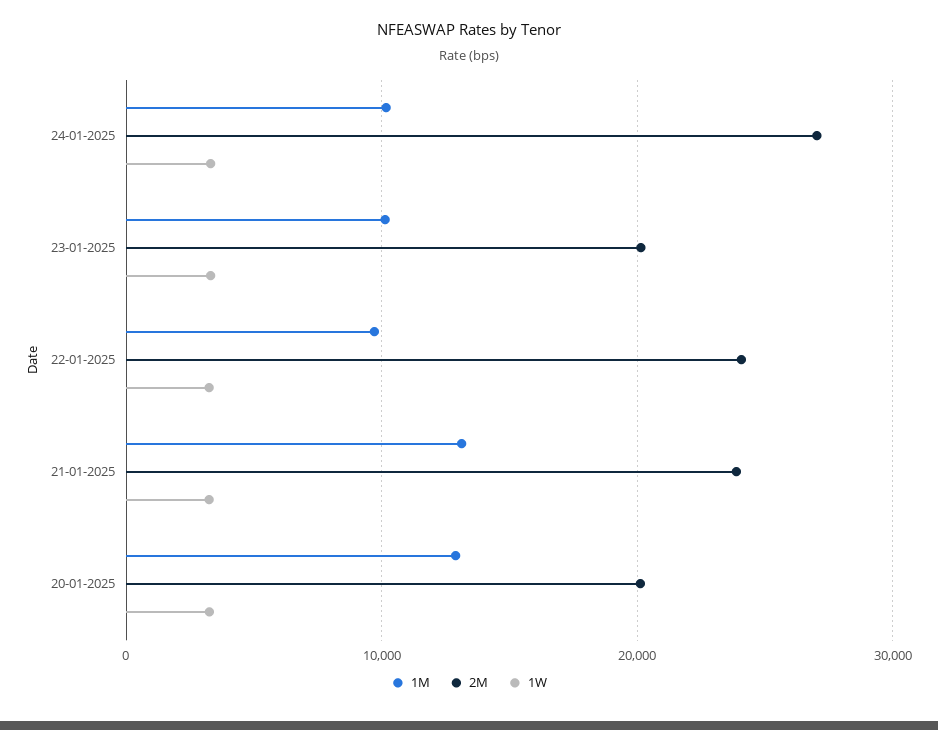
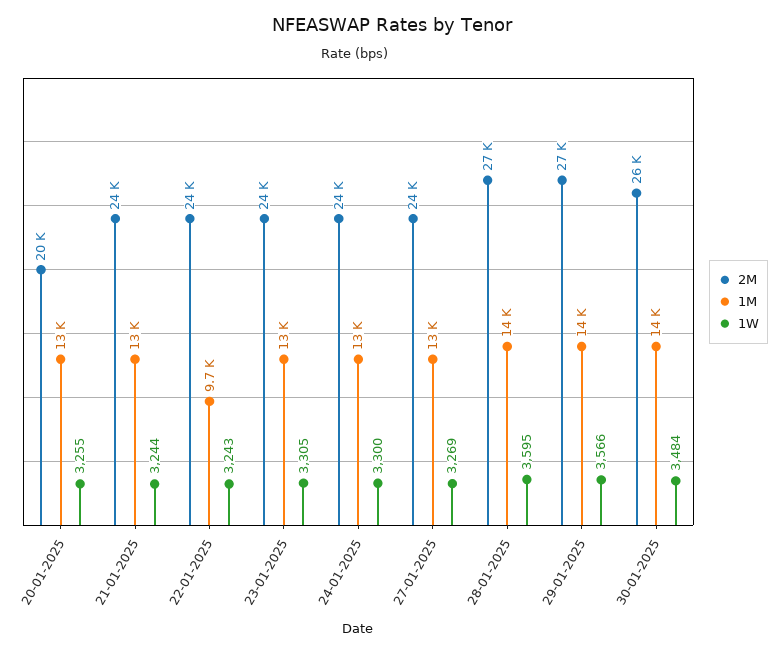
1M, 24-01-2025: 10000 -> 13000
2M, 24-01-2025: 27000 -> 24000
1M, 23-01-2025: 10000 -> 13000
2M, 23-01-2025: 20000 -> 24000
2M, 27-01-2025: none -> 24000
1M, 27-01-2025: none -> 13000
1W, 27-01-2025: none -> 3269
2M, 28-01-2025: none -> 27000
1M, 28-01-2025: none -> 14000
1W, 28-01-2025: none -> 3595
2M, 29-01-2025: none -> 27000
1M, 29-01-2025: none -> 14000
1W, 29-01-2025: none -> 3566
2M, 30-01-2025: none -> 26000
1M, 30-01-2025: none -> 14000
1W, 30-01-2025: none -> 3484

